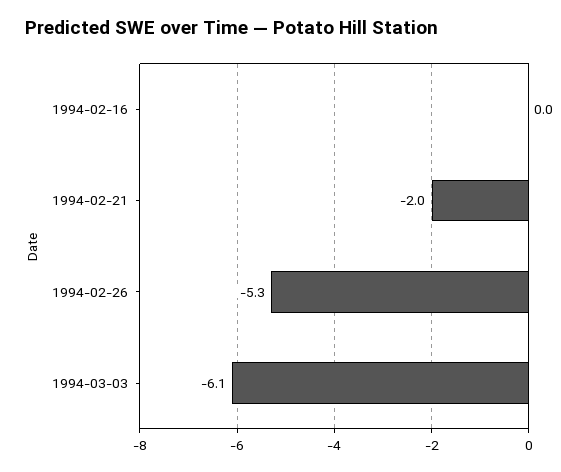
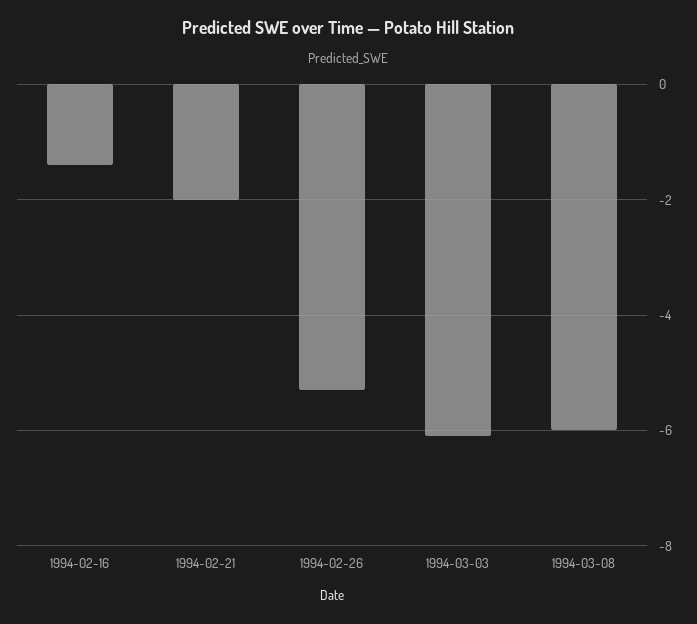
1994-02-16: 0 -> -1.5
1994-03-08: none -> -6

